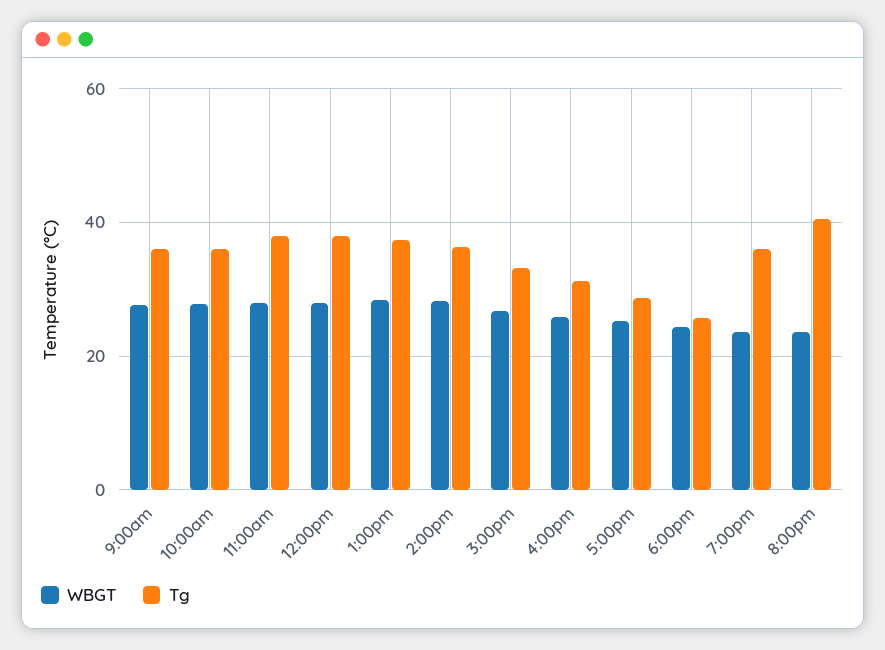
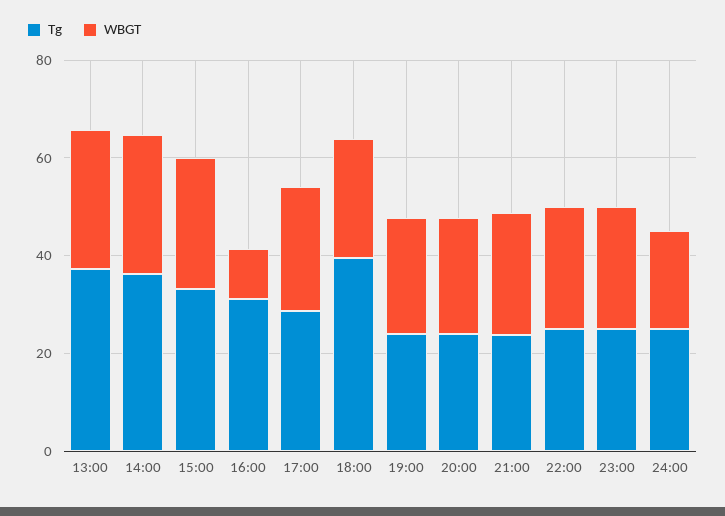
WBGT, 9:00am: 28 -> none
Tg, 9:00am: 36 -> none
WBGT, 10:00am: 28 -> none
Tg, 10:00am: 36 -> none
WBGT, 11:00am: 28 -> none
Tg, 11:00am: 38 -> none
WBGT, 12:00pm: 28 -> none
Tg, 12:00pm: 38 -> none
WBGT, 4:00pm: 26 -> 10
Tg, 6:00pm: 26 -> 40
Tg, 7:00pm: 36 -> 25
Tg, 8:00pm: 40 -> 25
Tg, 21:00: none -> 25
WBGT, 21:00: none -> 25
Tg, 22:00: none -> 25
WBGT, 22:00: none -> 25
Tg, 23:00: none -> 25
WBGT, 23:00: none -> 25
Tg, 24:00: none -> 25
WBGT, 24:00: none -> 20

